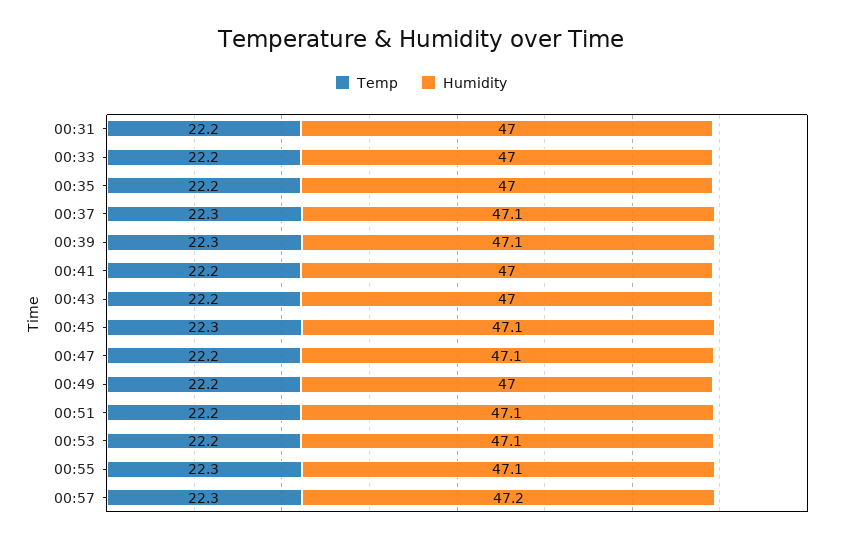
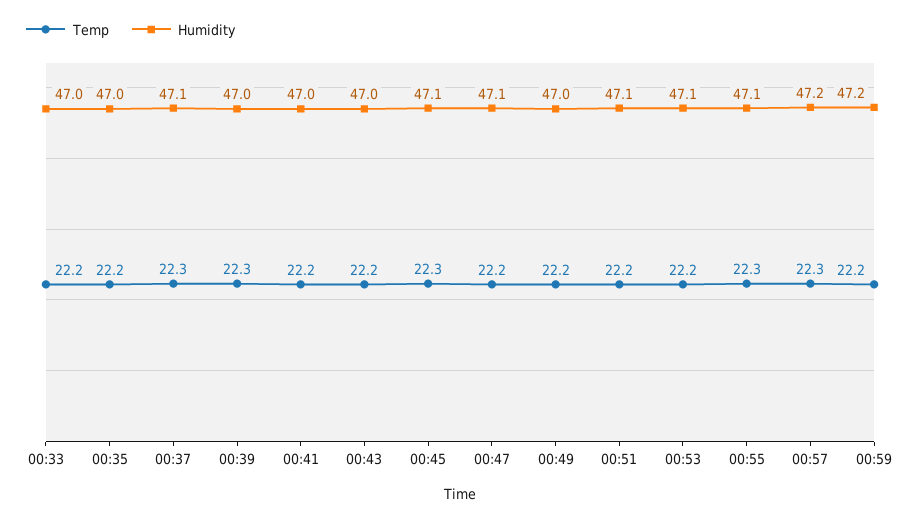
Temp, 00:31: 22.2 -> none
Humidity, 00:31: 47 -> none
Humidity, 00:39: 47.1 -> 47
Temp, 00:59: none -> 22.2
Humidity, 00:59: none -> 47.2

